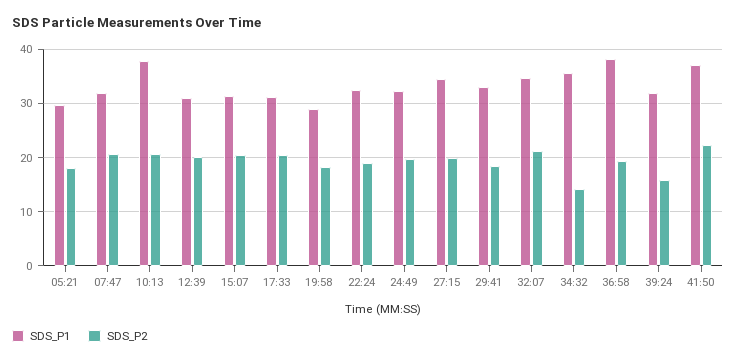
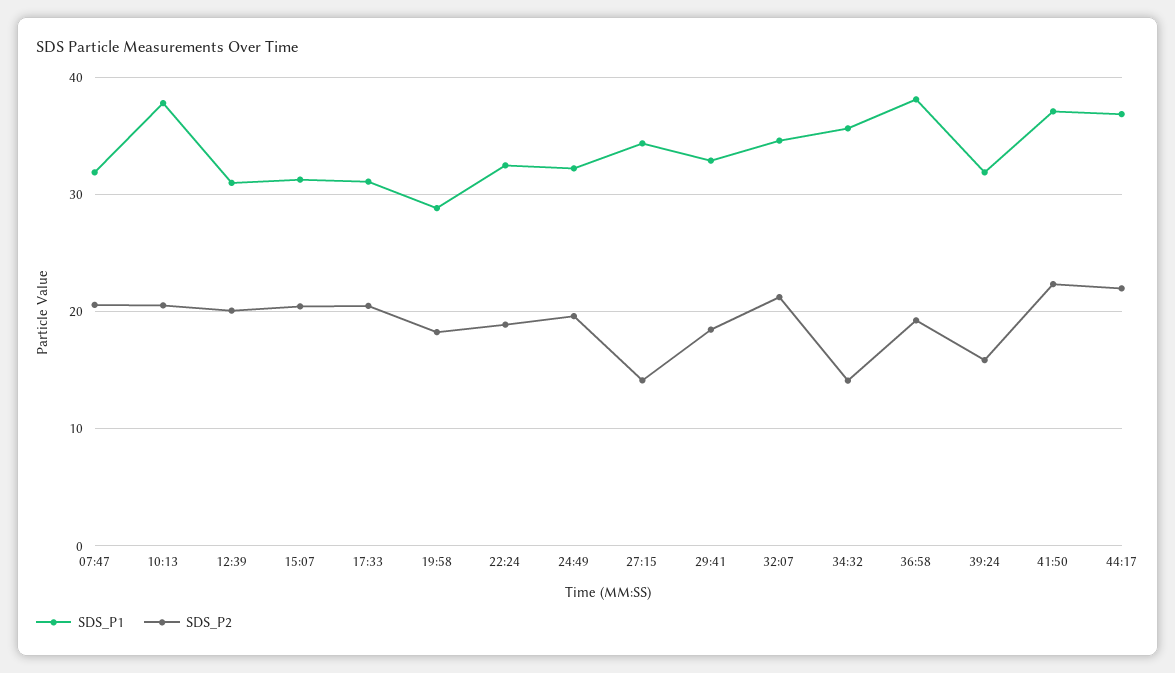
SDS_P1, 05:21: 30 -> none
SDS_P2, 05:21: 18 -> none
SDS_P2, 27:15: 20 -> 14
SDS_P1, 44:17: none -> 37
SDS_P2, 44:17: none -> 22

